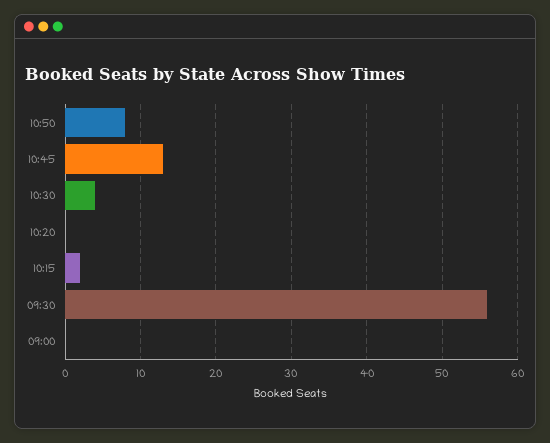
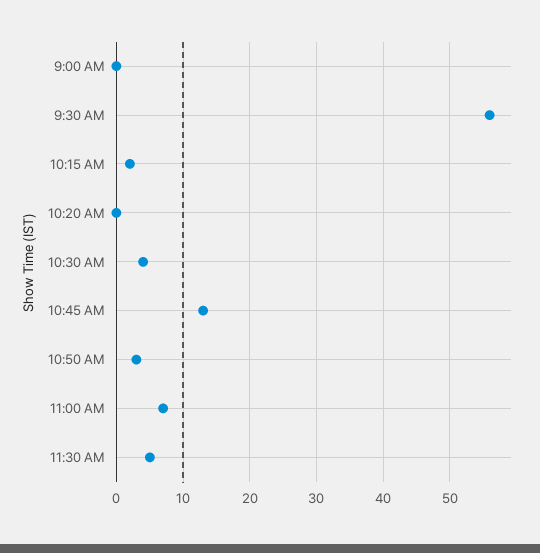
10:50: 8 -> 3
11:00 AM: none -> 7
11:30 AM: none -> 5

